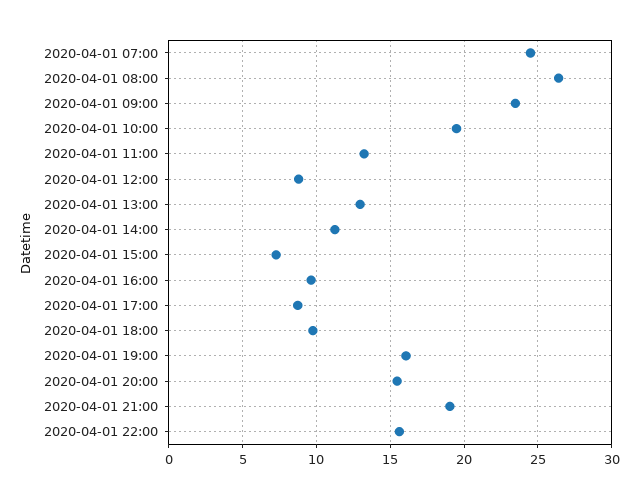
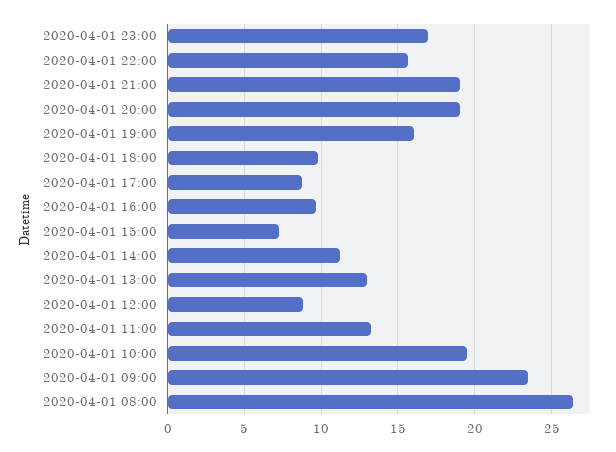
2020-04-01 07:00: 24.5 -> none
2020-04-01 20:00: 15.5 -> 19
2020-04-01 23:00: none -> 17

